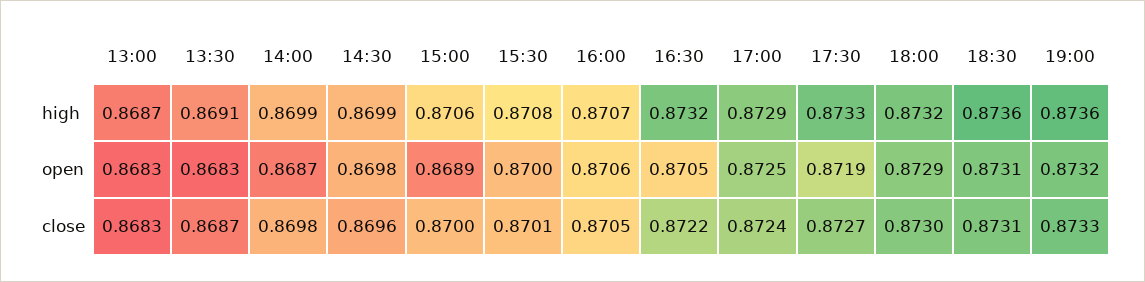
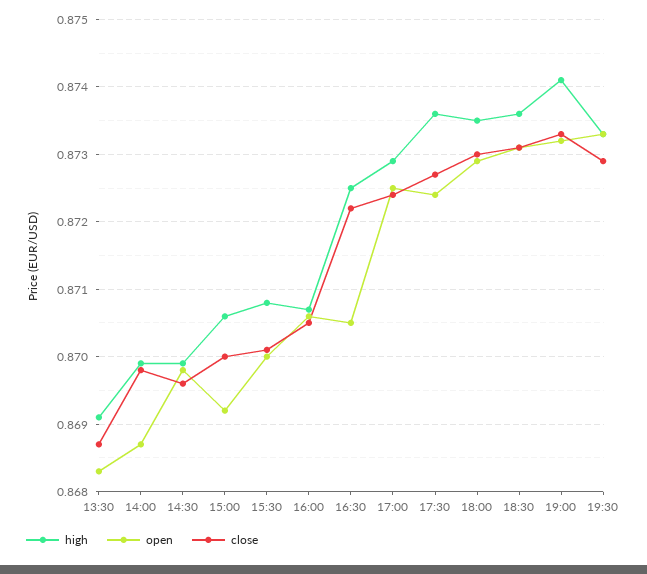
high, 13:00: 0.8687 -> none
high, 16:30: 0.8732 -> 0.8725
high, 17:30: 0.8733 -> 0.8736
high, 18:00: 0.8732 -> 0.8735
high, 19:00: 0.8736 -> 0.8741
open, 13:00: 0.8683 -> none
open, 15:00: 0.8689 -> 0.8692
open, 17:30: 0.8719 -> 0.8724
close, 13:00: 0.8683 -> none
high, 19:30: none -> 0.8733
open, 19:30: none -> 0.8733
close, 19:30: none -> 0.8729

